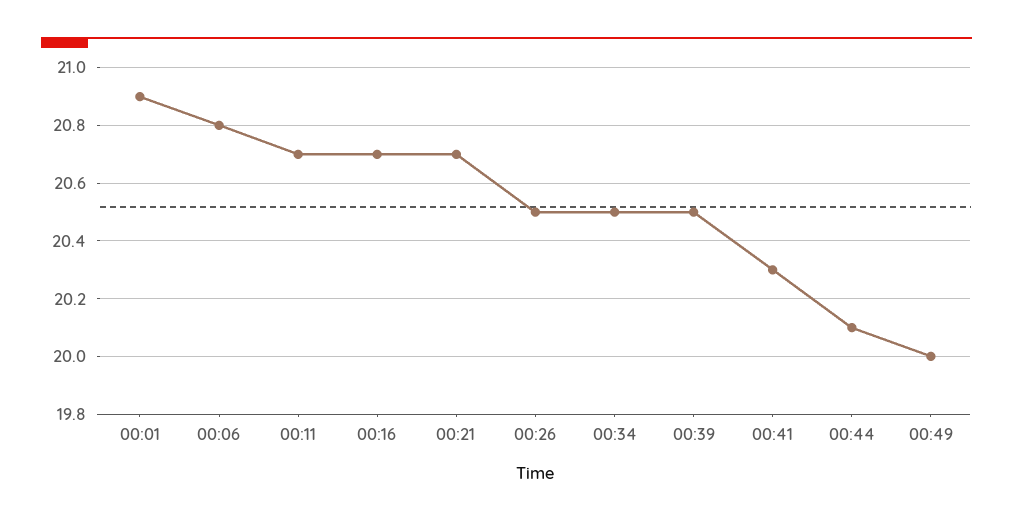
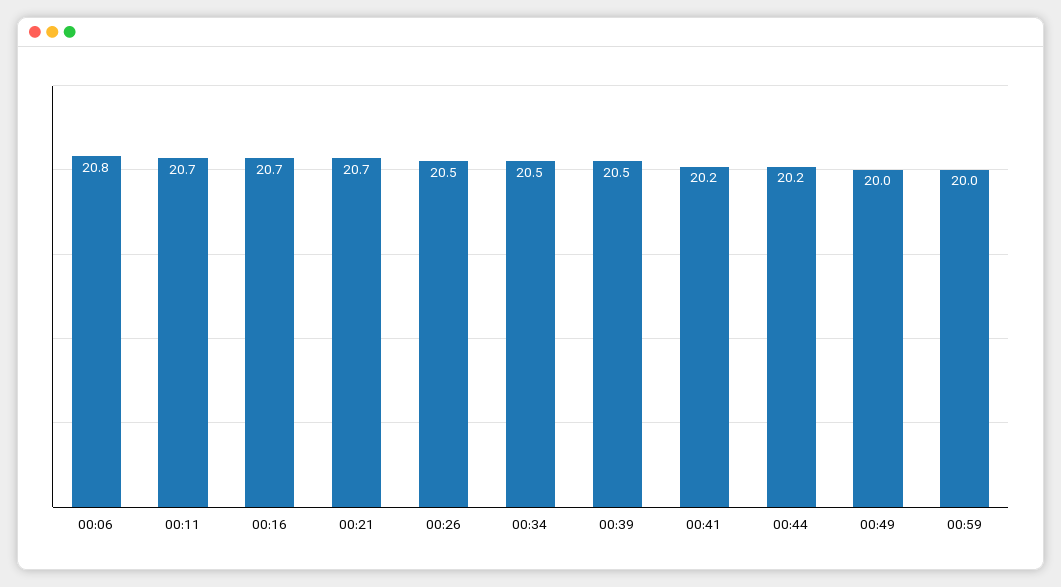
00:01: 20.9 -> none
00:41: 20.3 -> 20.2
00:44: 20.1 -> 20.2
00:59: none -> 20

